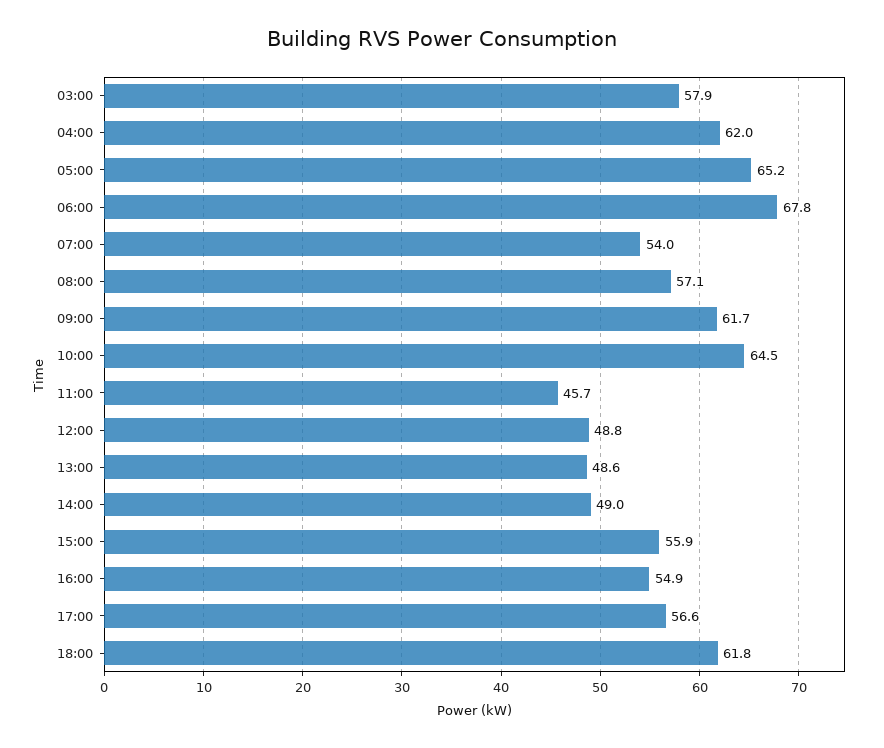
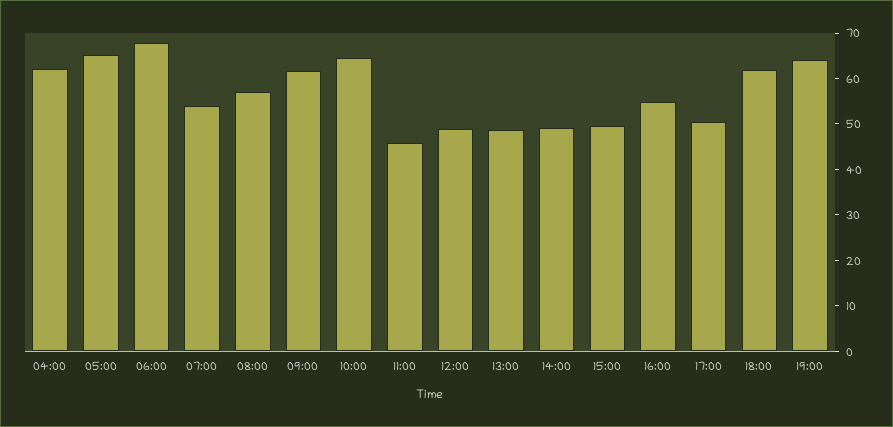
03:00: 57.9 -> none
15:00: 55.9 -> 50
17:00: 56.6 -> 50
19:00: none -> 64

